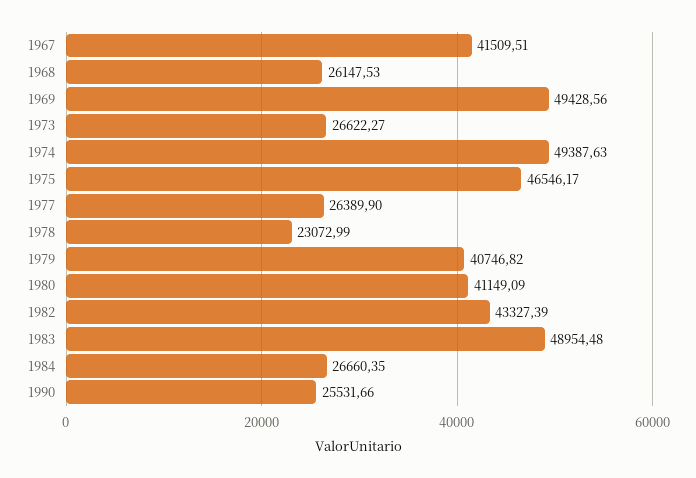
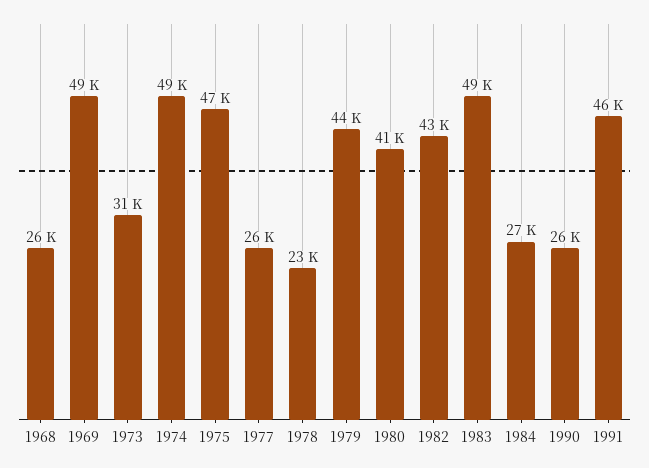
1967: 41509.51 -> none
1973: 26622.27 -> 31000
1979: 40746.82 -> 44000
1991: none -> 46000

